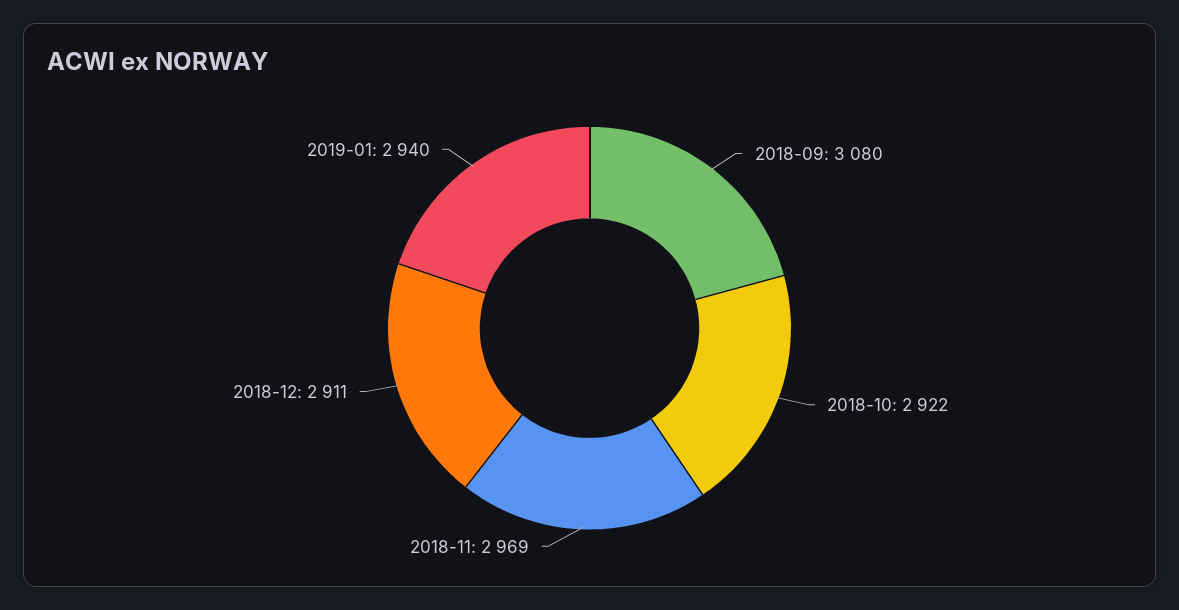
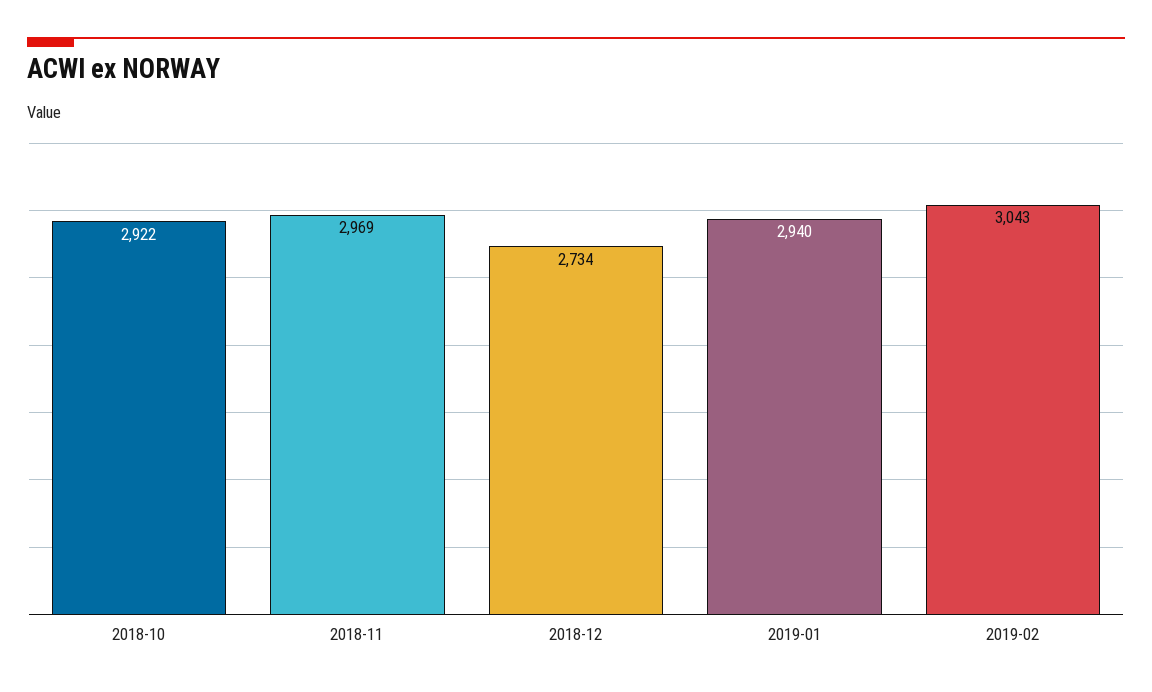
2018-09: 3080 -> none
2018-12: 2911 -> 2734
2019-02: none -> 3043

